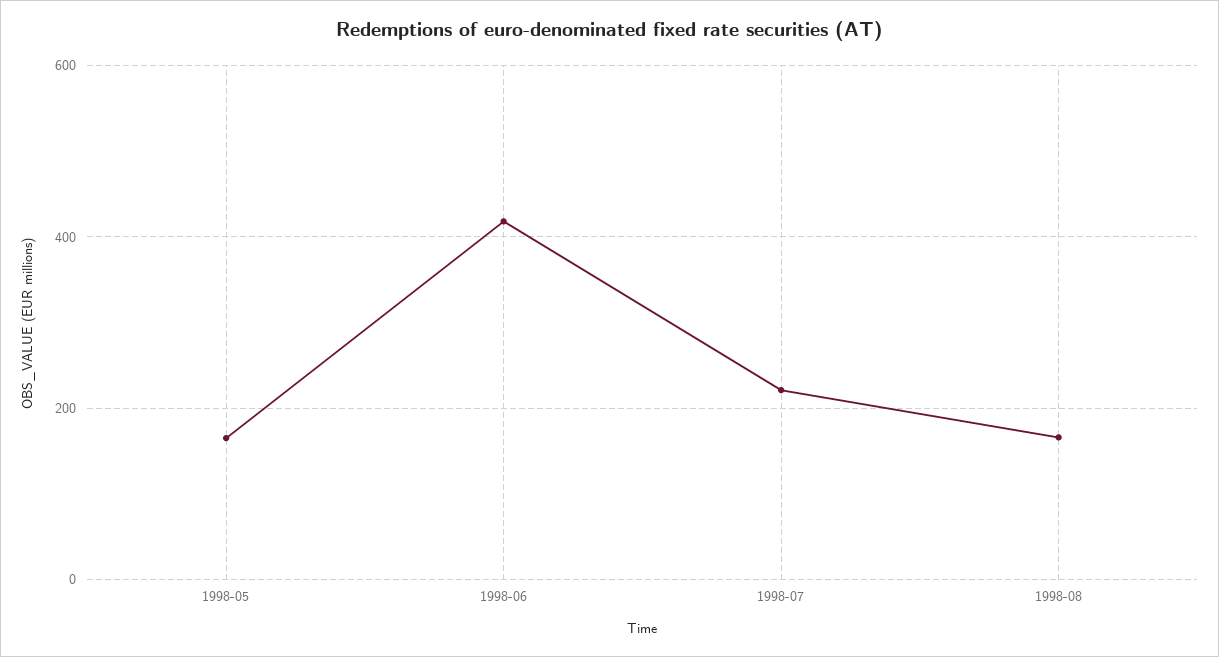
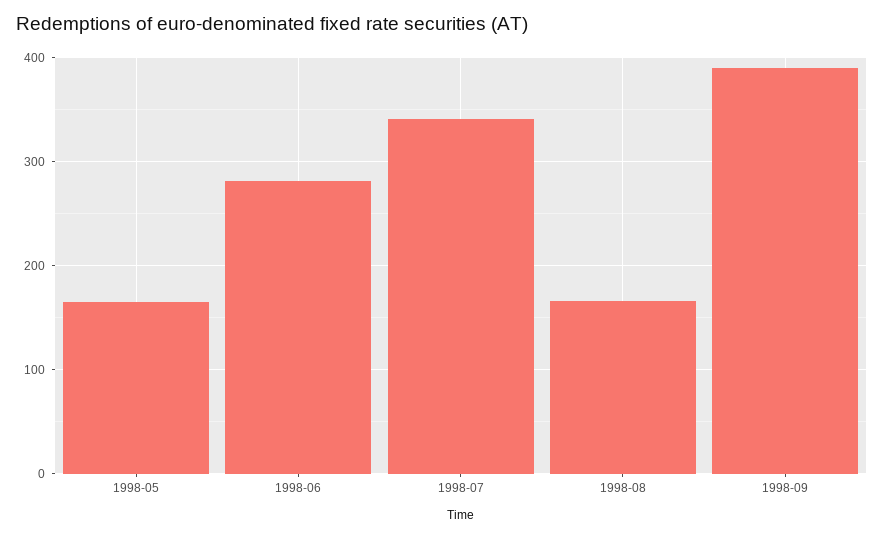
1998-06: 420 -> 280
1998-07: 220 -> 340
1998-09: none -> 390

